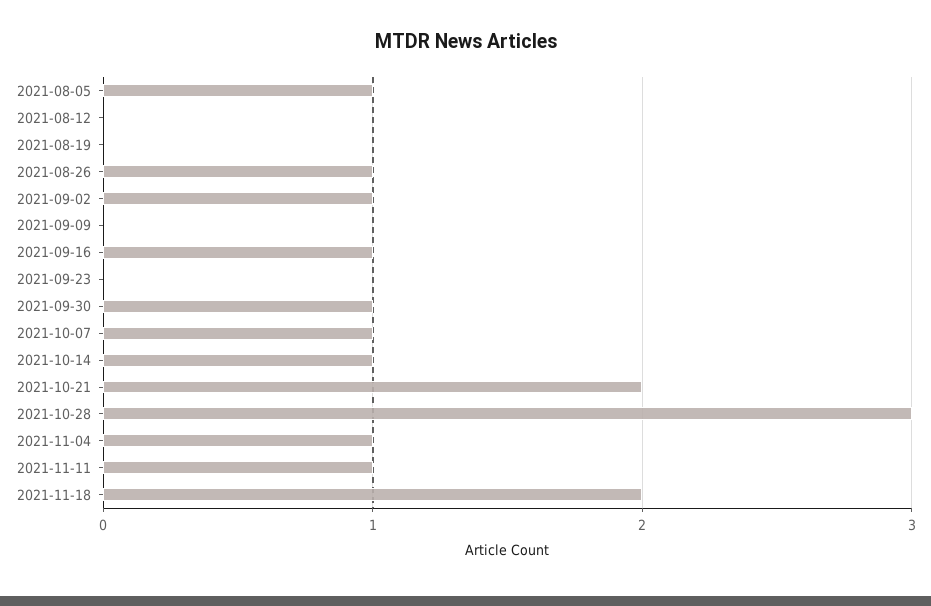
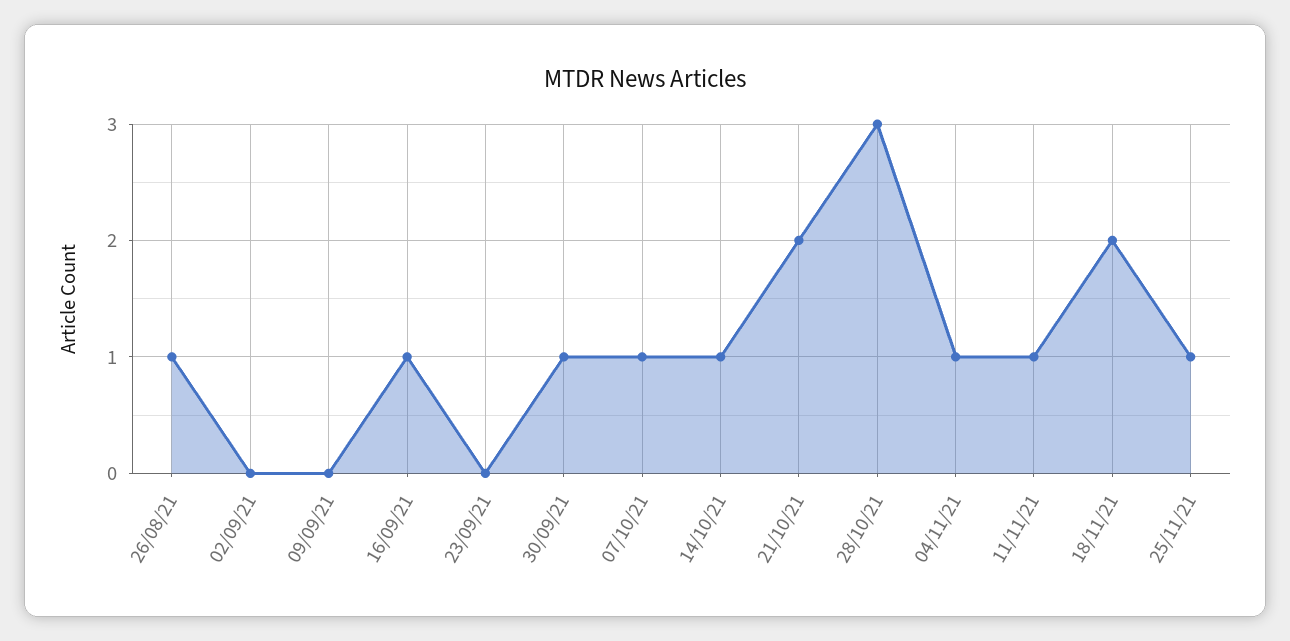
2021-08-05: 1 -> none
2021-08-12: 0 -> none
2021-08-19: 0 -> none
2021-09-02: 1 -> 0
25/11/21: none -> 1

